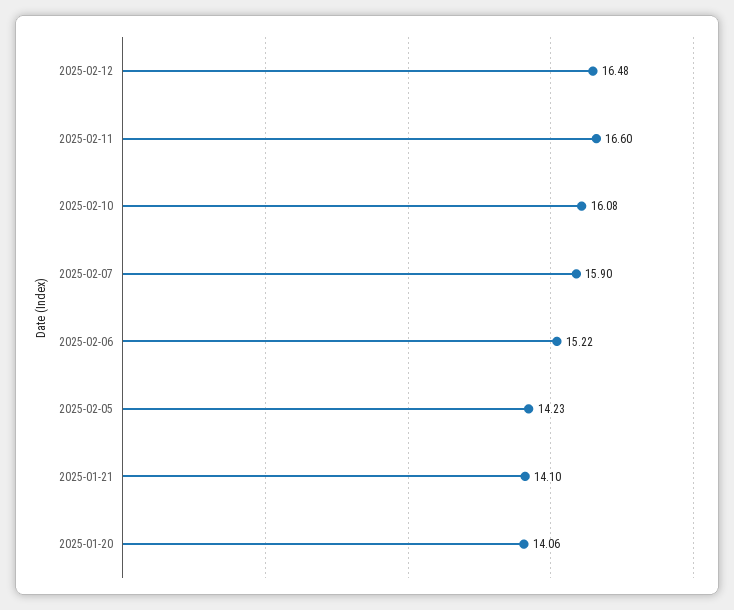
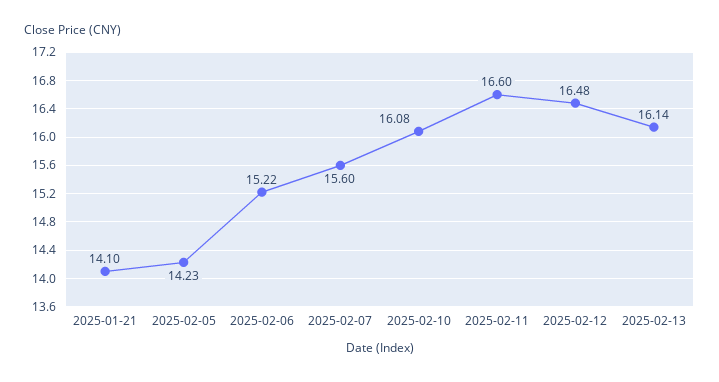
2025-02-07: 15.9 -> 15.6
2025-01-20: 14.06 -> none
2025-02-13: none -> 16.14

